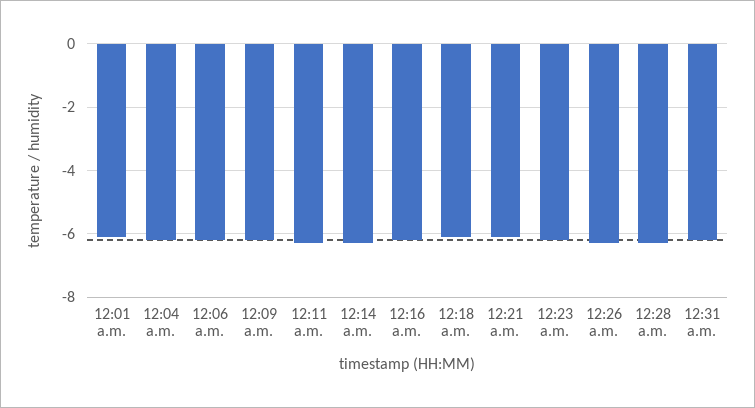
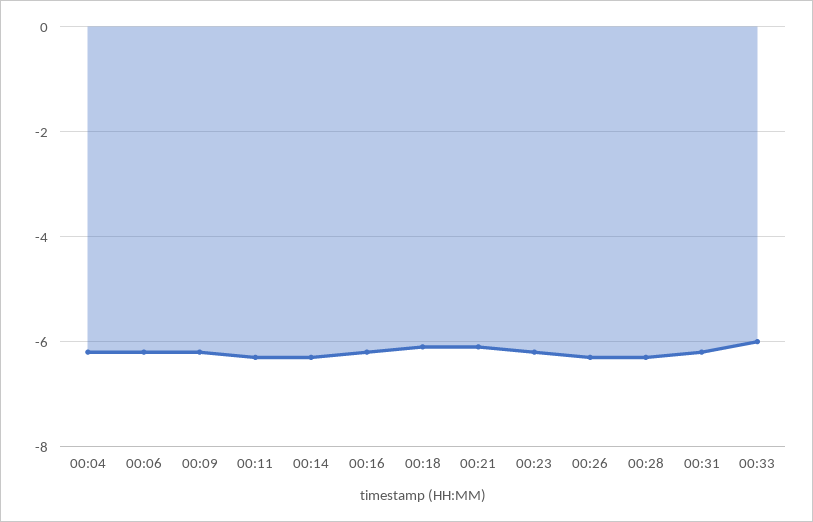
12:01 a.m.: -6 -> none
00:33: none -> -6

